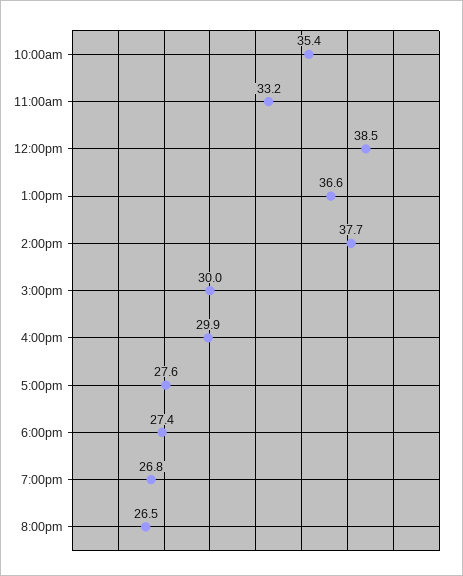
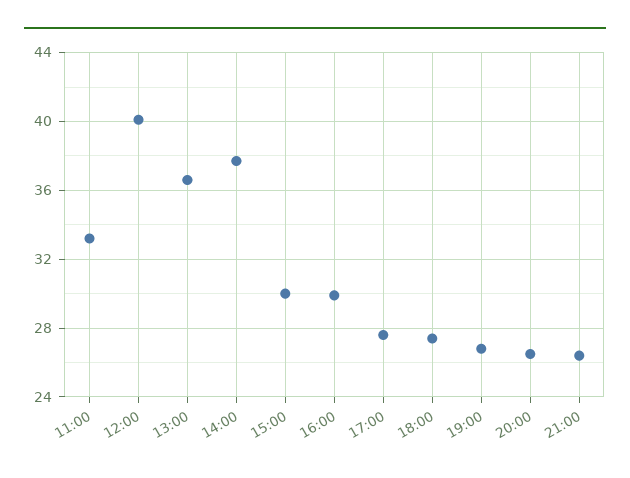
10:00am: 35.4 -> none
12:00pm: 38.5 -> 40
21:00: none -> 26.5

